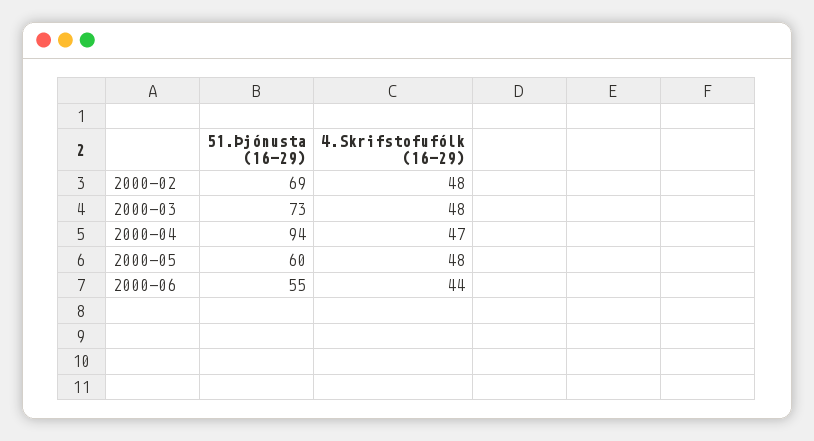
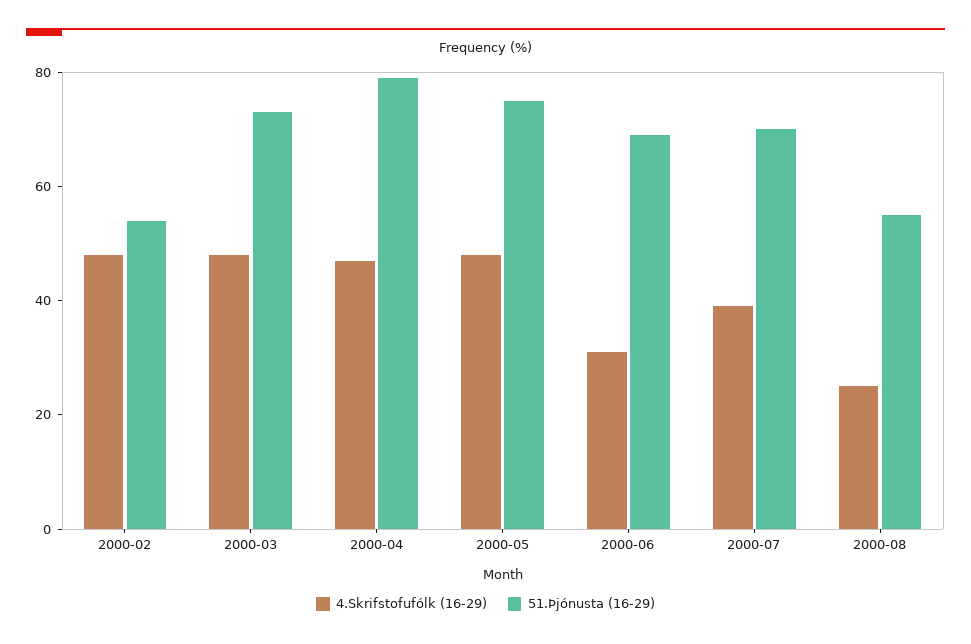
51.Þjónusta (16-29), 2000-02: 69 -> 55
51.Þjónusta (16-29), 2000-04: 94 -> 80
51.Þjónusta (16-29), 2000-05: 60 -> 75
51.Þjónusta (16-29), 2000-06: 55 -> 70
4.Skrifstofufólk (16-29), 2000-06: 44 -> 30
4.Skrifstofufólk (16-29), 2000-07: none -> 40
51.Þjónusta (16-29), 2000-07: none -> 70
4.Skrifstofufólk (16-29), 2000-08: none -> 25
51.Þjónusta (16-29), 2000-08: none -> 55

